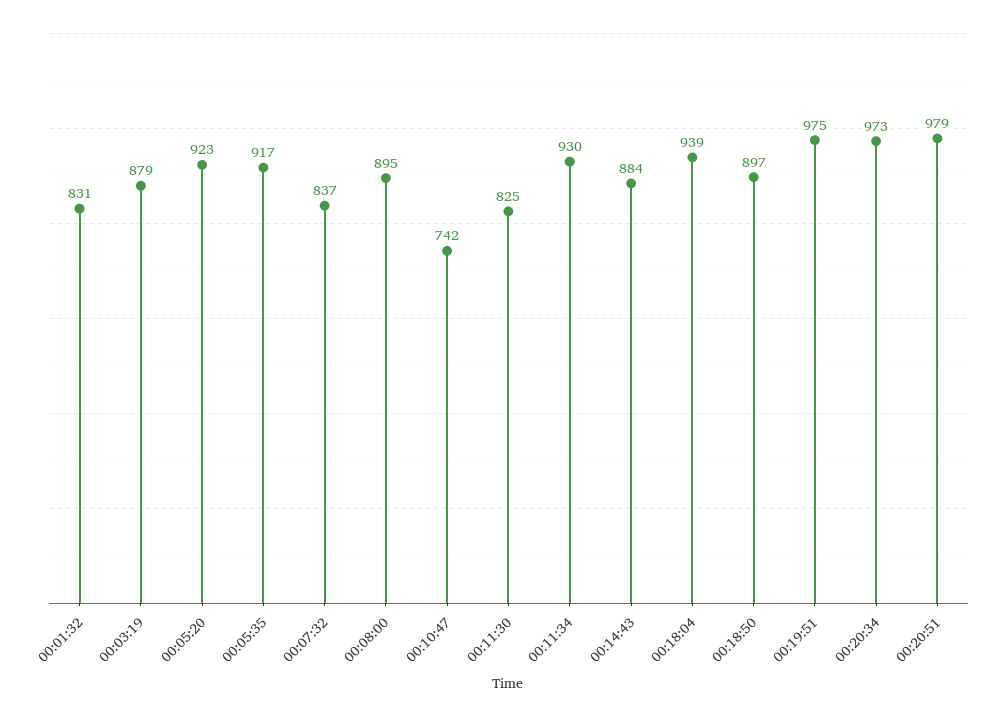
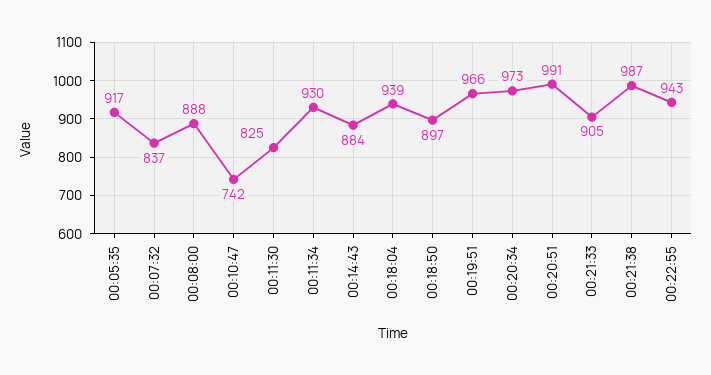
00:01:32: 831 -> none
00:03:19: 879 -> none
00:05:20: 923 -> none
00:08:00: 895 -> 888
00:19:51: 975 -> 966
00:20:51: 979 -> 991
00:21:33: none -> 905
00:21:38: none -> 987
00:22:55: none -> 943

